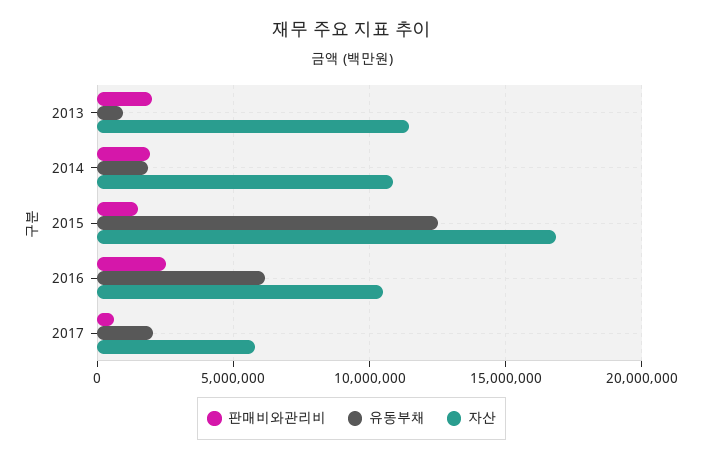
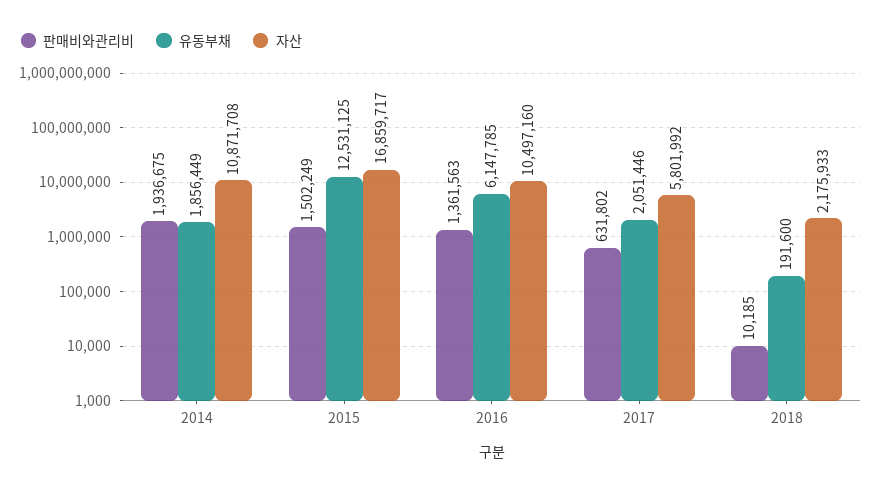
판매비와관리비, 2013: 2000000 -> none
유동부채, 2013: 1000000 -> none
자산, 2013: 11500000 -> none
판매비와관리비, 2016: 2500000 -> 1361563
판매비와관리비, 2018: none -> 10185
유동부채, 2018: none -> 191600
자산, 2018: none -> 2175933

